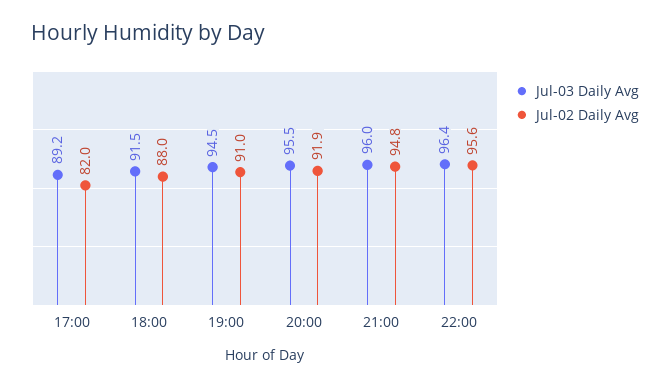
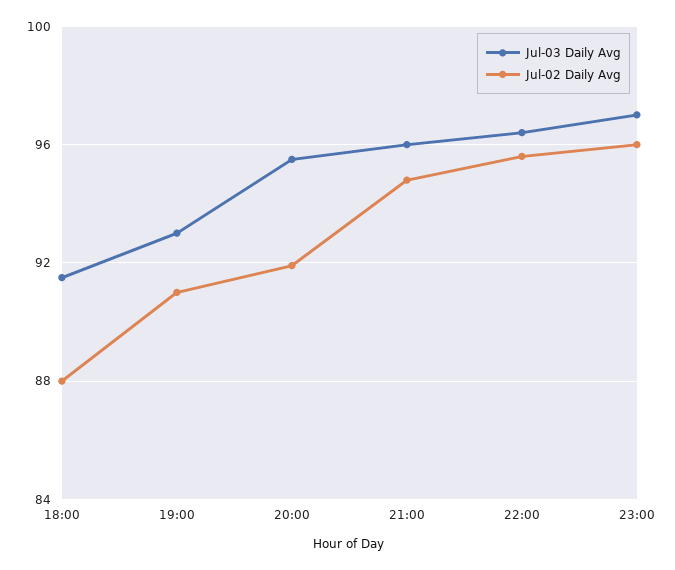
Jul-03 Daily Avg, 17:00: 89.2 -> none
Jul-02 Daily Avg, 17:00: 82 -> none
Jul-03 Daily Avg, 19:00: 94.5 -> 93
Jul-03 Daily Avg, 23:00: none -> 97
Jul-02 Daily Avg, 23:00: none -> 96

